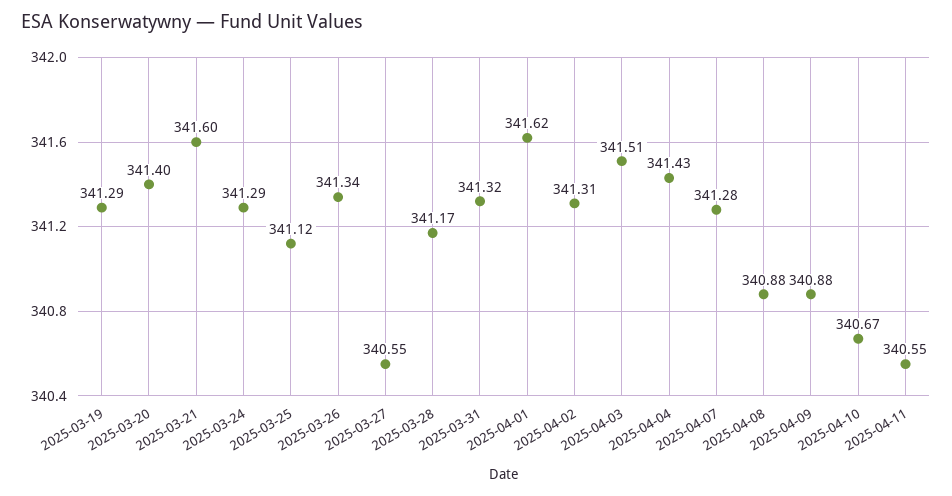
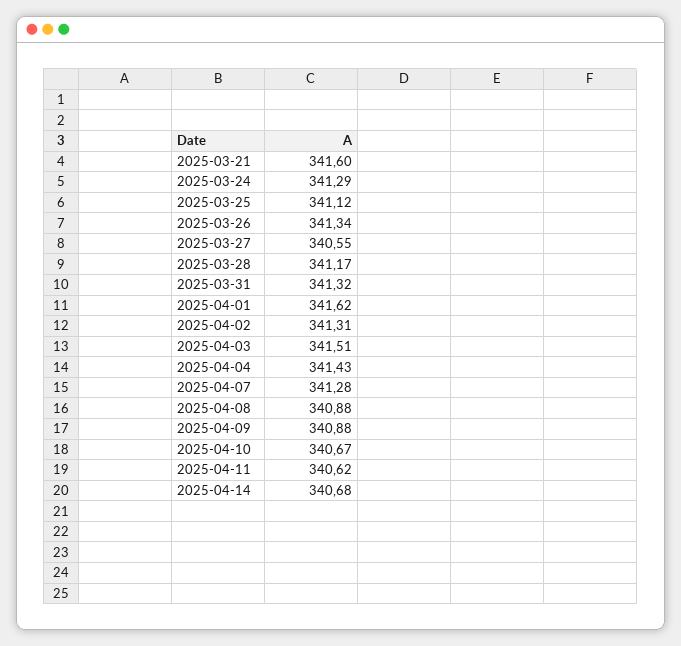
2025-03-19: 341.29 -> none
2025-03-20: 341.4 -> none
2025-04-11: 340.55 -> 340.62
2025-04-14: none -> 340.68

